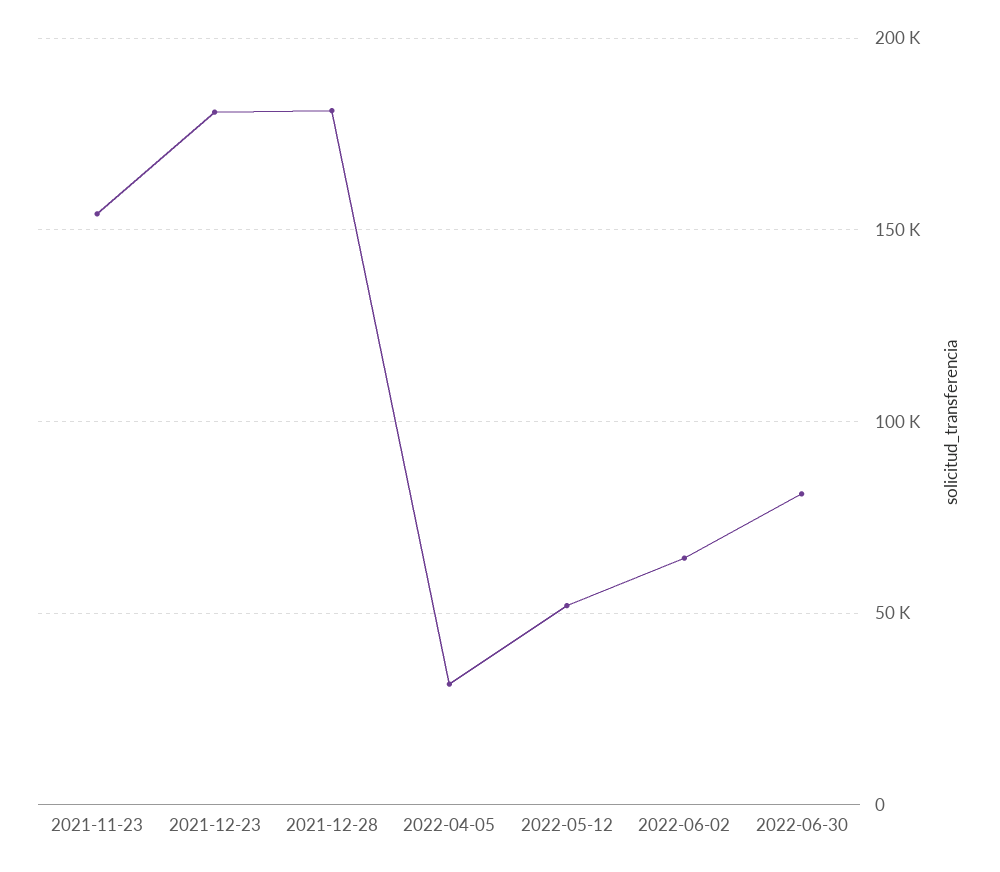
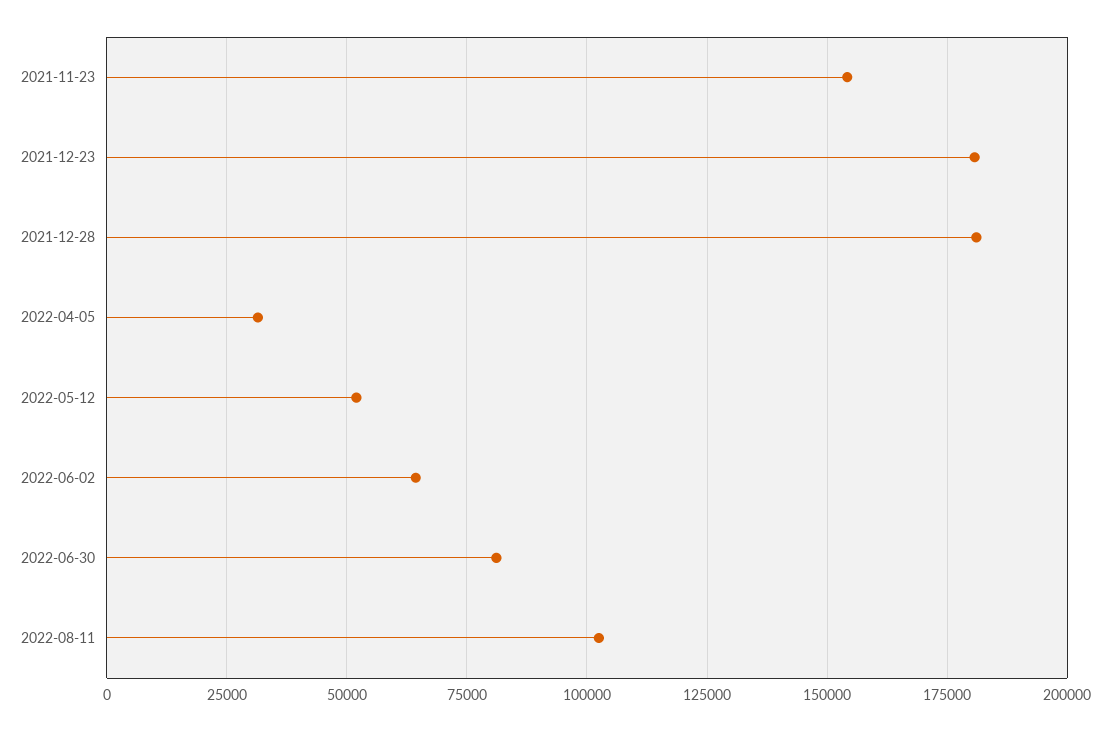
2022-08-11: none -> 102500

